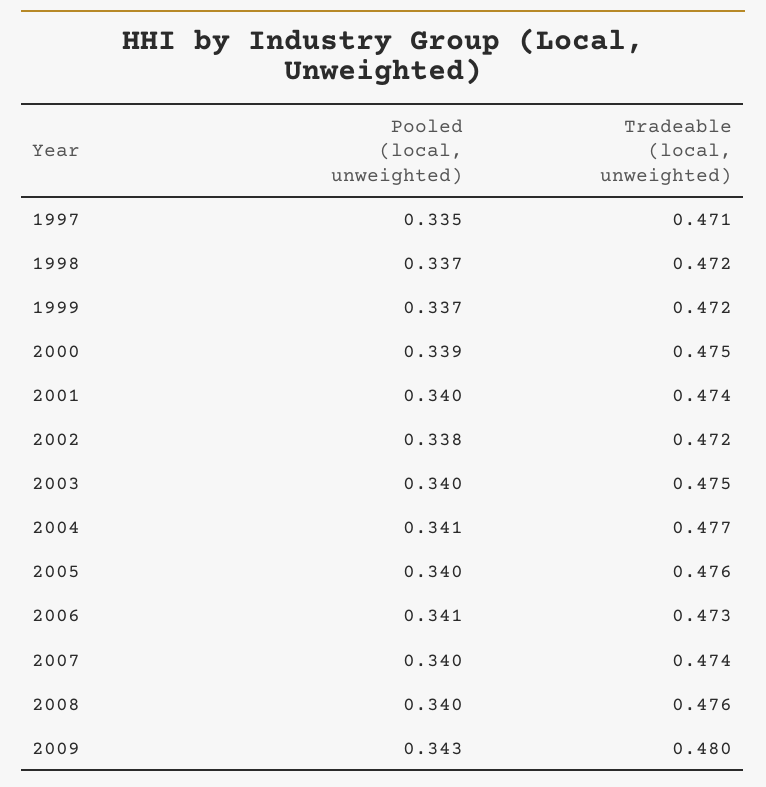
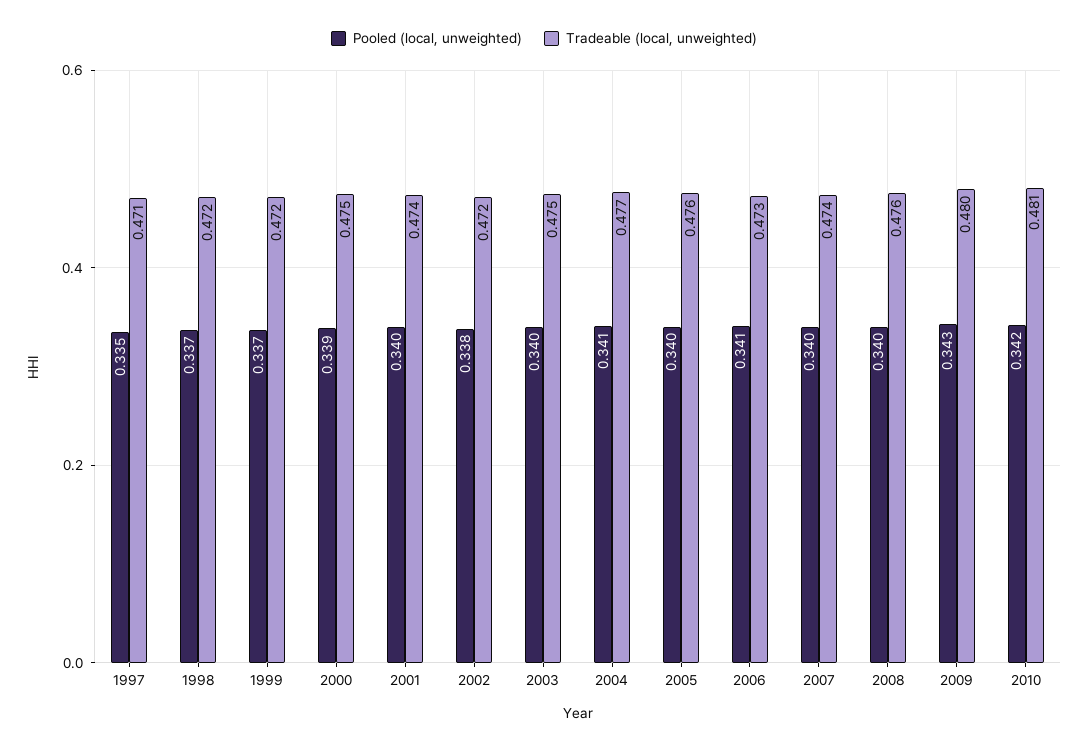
Pooled (local, unweighted), 2010: none -> 0.342
Tradeable (local, unweighted), 2010: none -> 0.481

